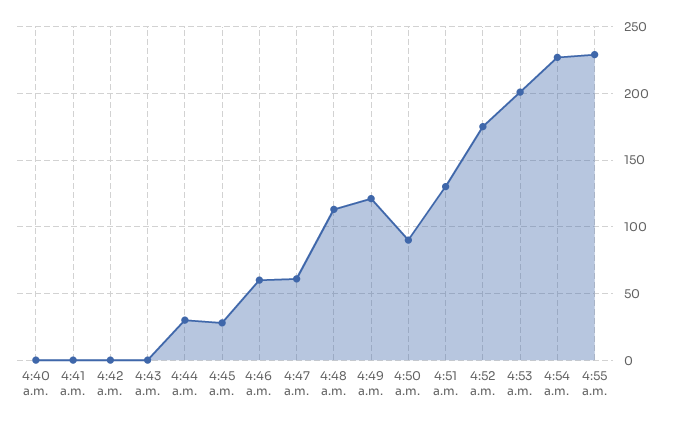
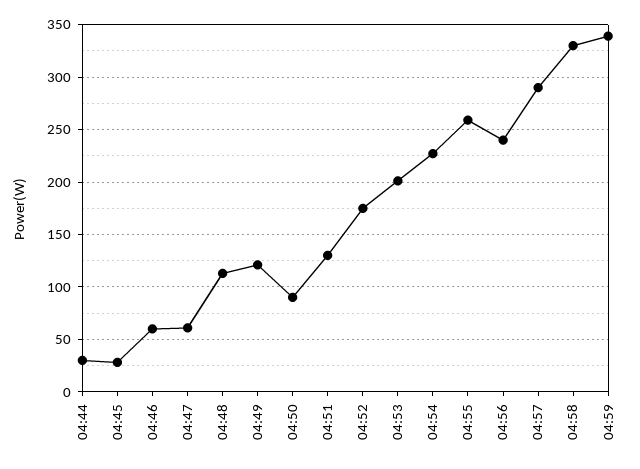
4:40 a.m.: 0 -> none
4:41 a.m.: 0 -> none
4:42 a.m.: 0 -> none
4:43 a.m.: 0 -> none
4:55 a.m.: 230 -> 260
04:56: none -> 240
04:57: none -> 290
04:58: none -> 330
04:59: none -> 340

